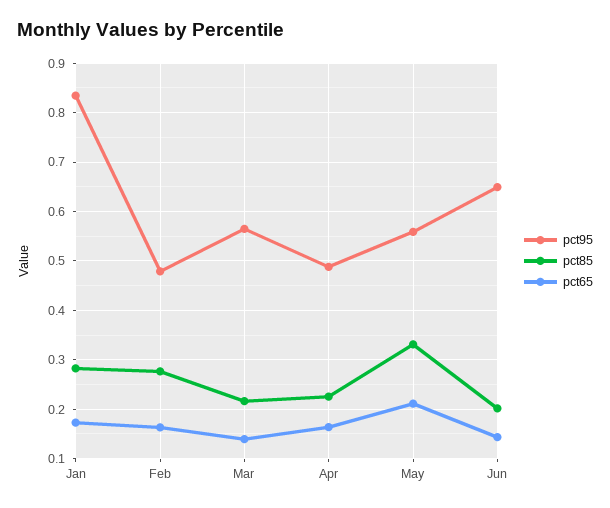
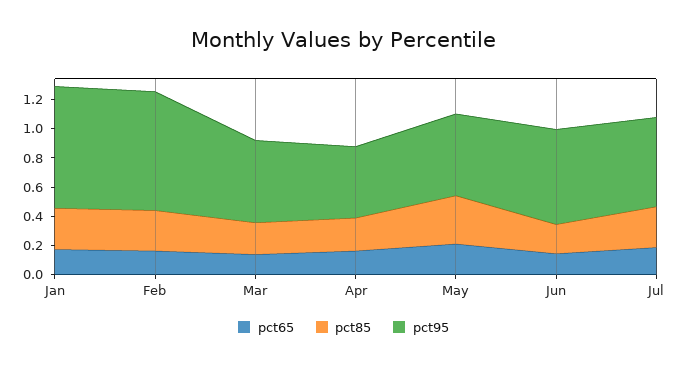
pct95, Feb: 0.48 -> 0.8
pct65, Jul: none -> 0.2
pct85, Jul: none -> 0.3
pct95, Jul: none -> 0.6

